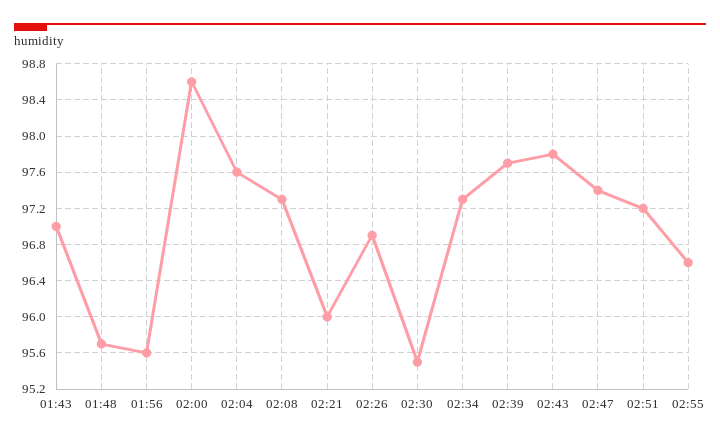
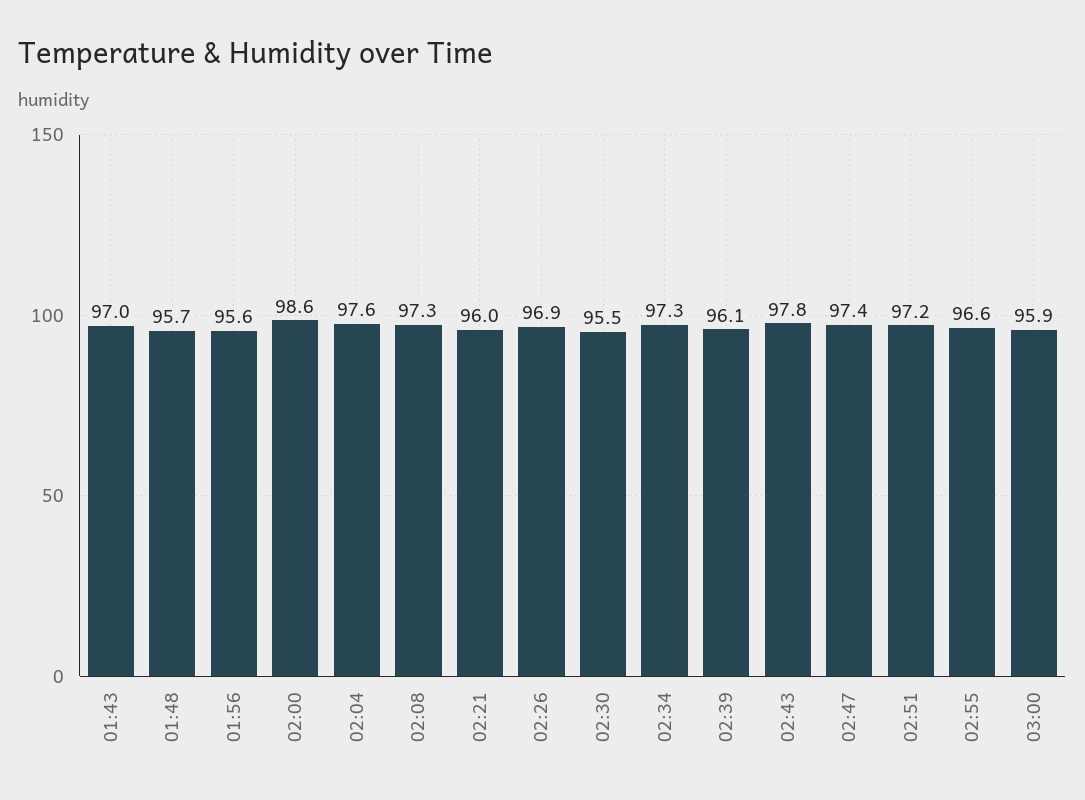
02:39: 97.7 -> 96.1
03:00: none -> 95.9

